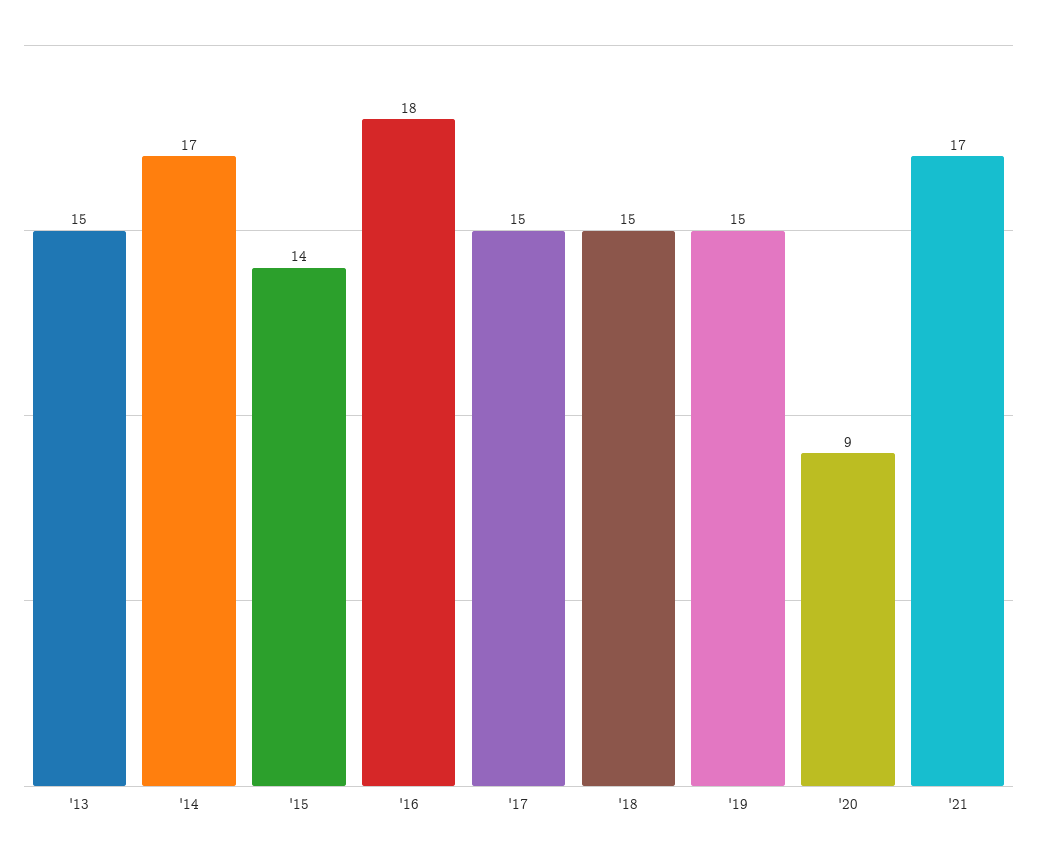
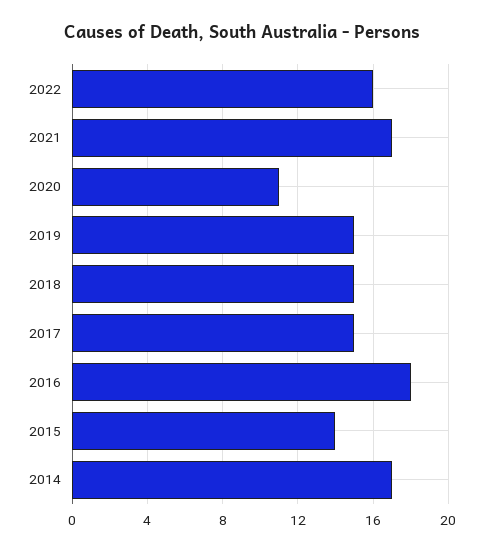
'13: 15 -> none
'20: 9 -> 11
2022: none -> 16

